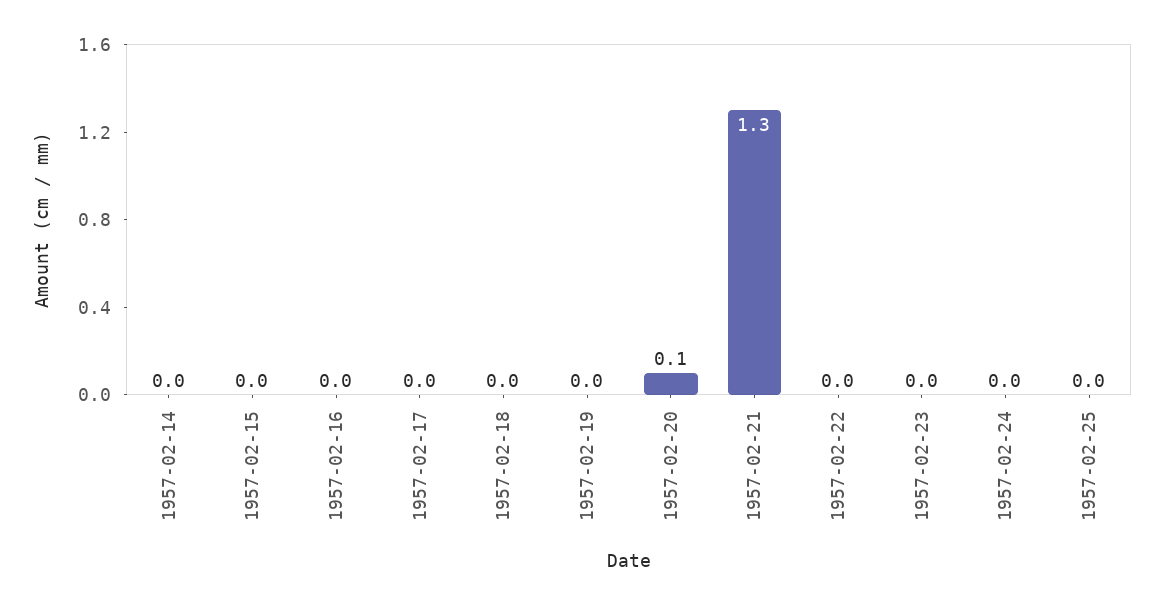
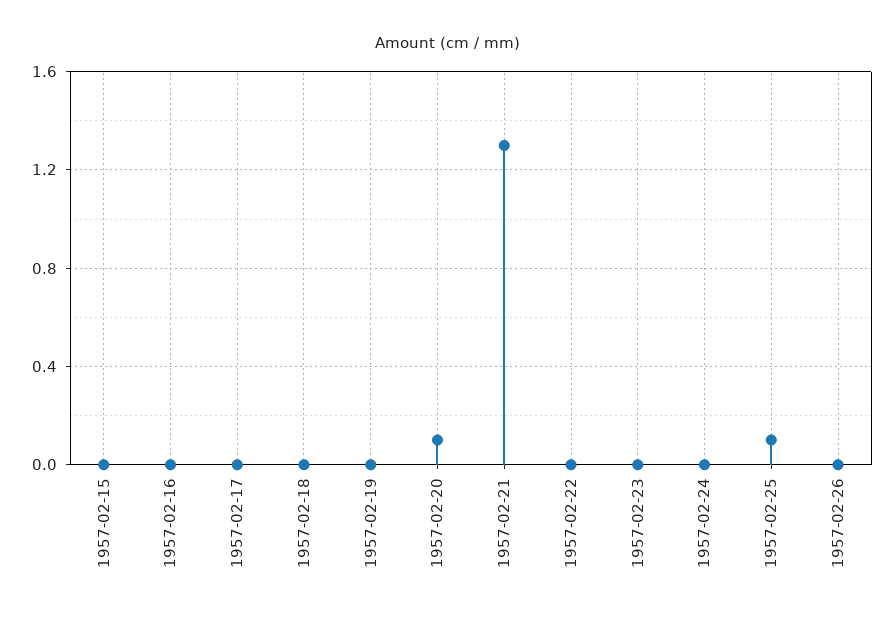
1957-02-14: 0 -> none
1957-02-25: 0 -> 0.1
1957-02-26: none -> 0

